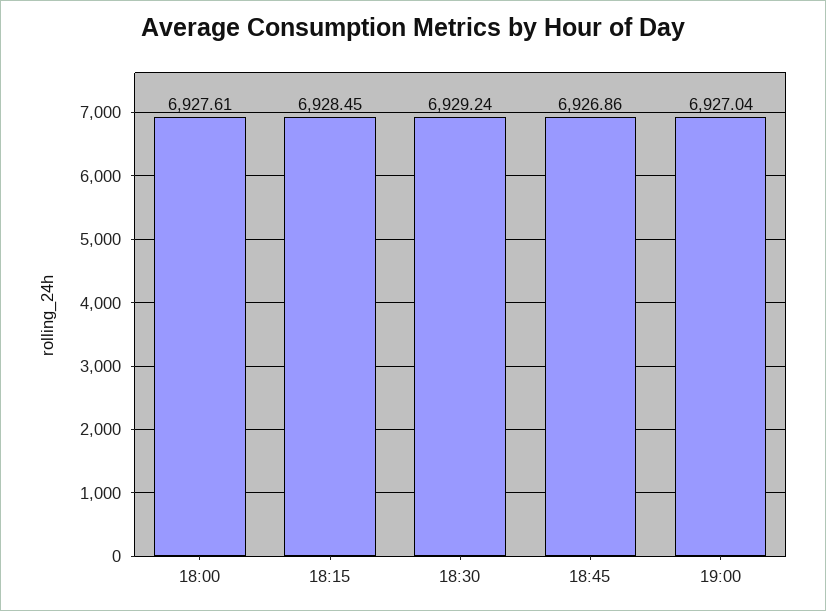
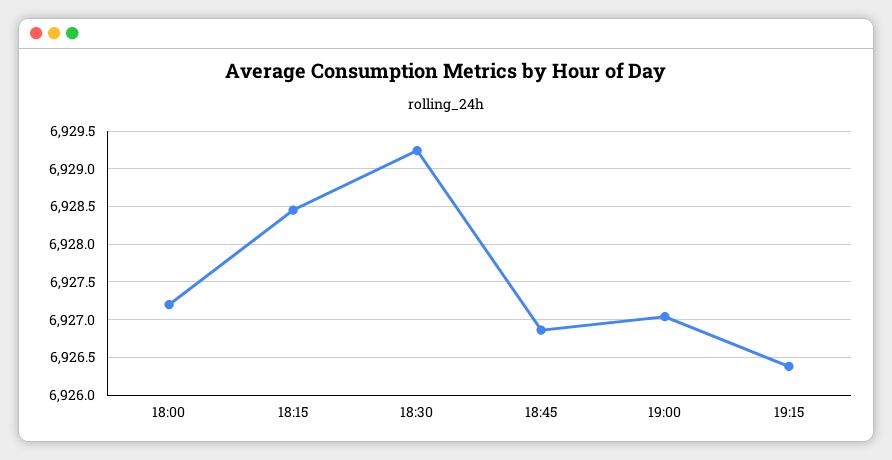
18:00: 6927.61 -> 6927.2
19:15: none -> 6926.4

